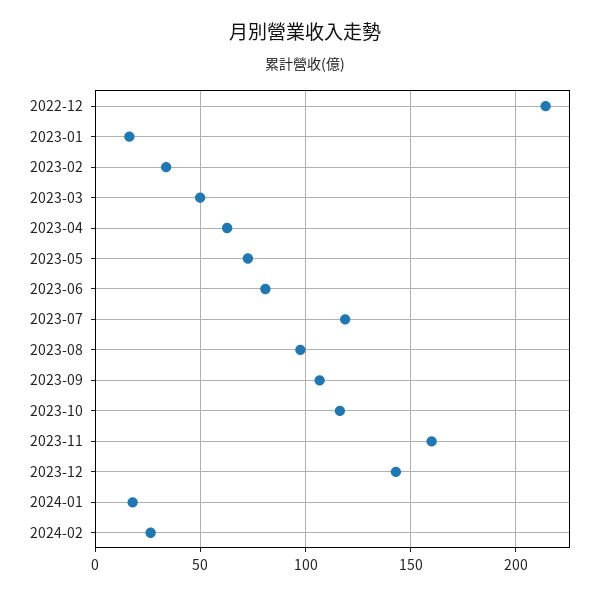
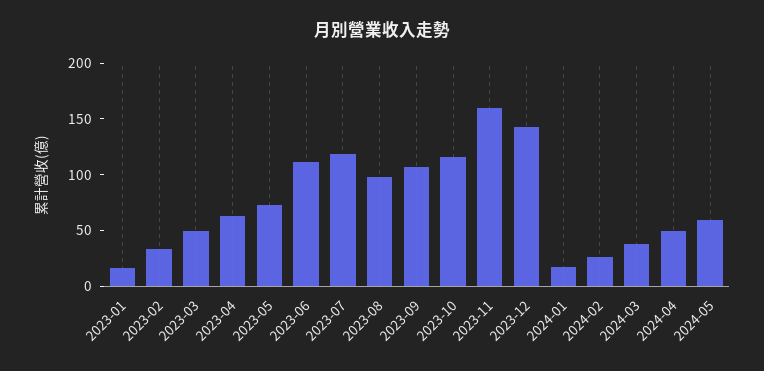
2022-12: 215 -> none
2023-06: 80 -> 110
2024-03: none -> 40
2024-04: none -> 50
2024-05: none -> 60

